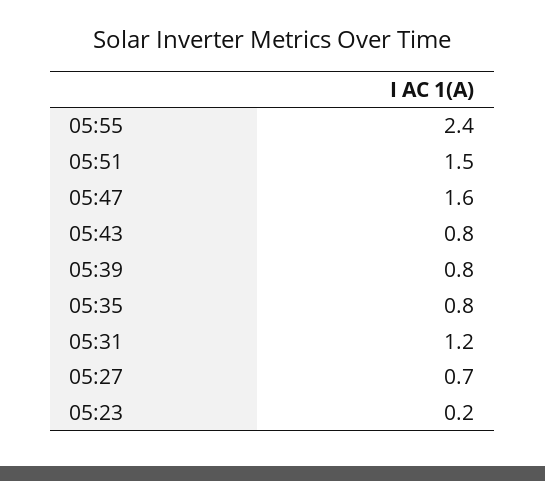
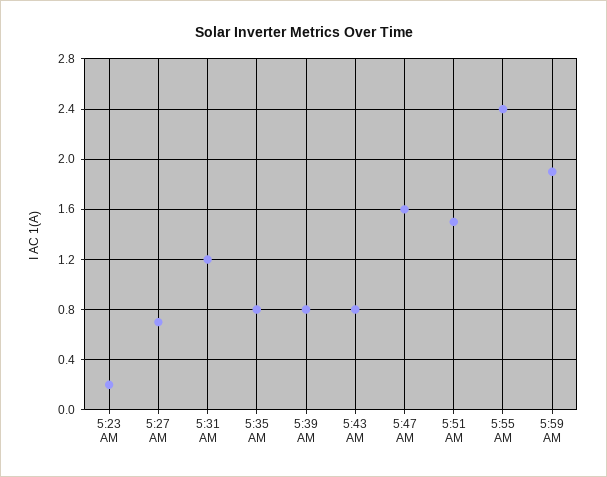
5:59 AM: none -> 1.9

